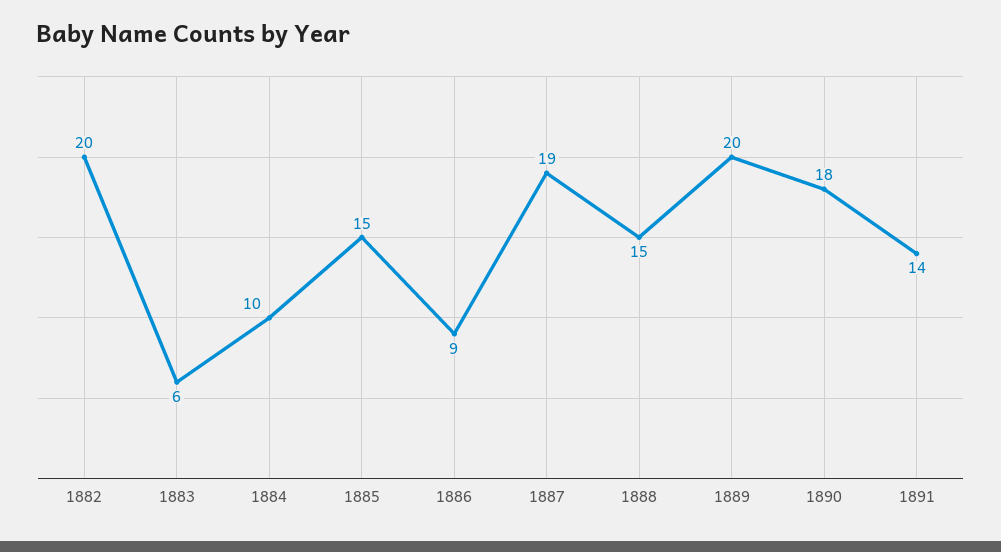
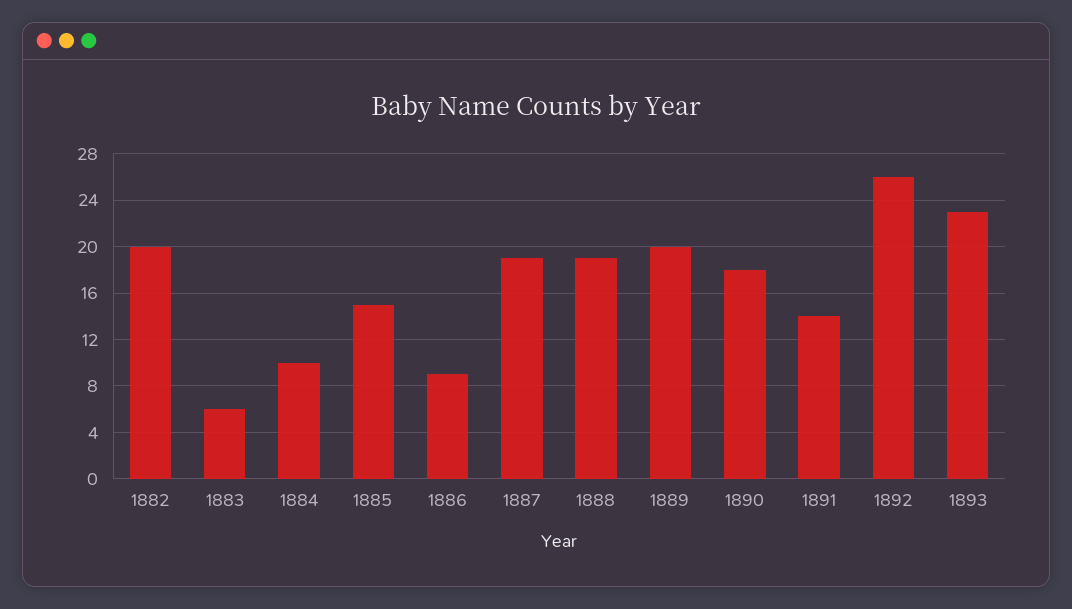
1888: 15 -> 19
1892: none -> 26
1893: none -> 23

